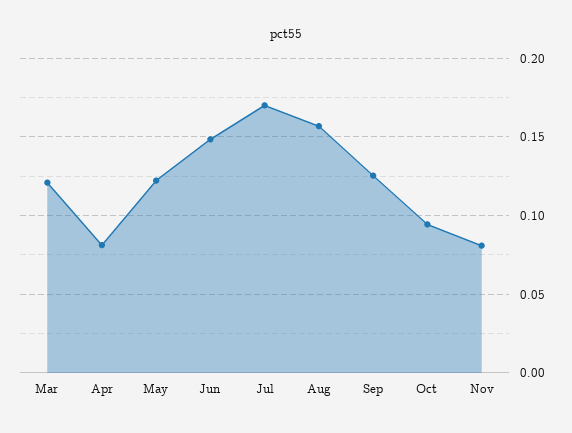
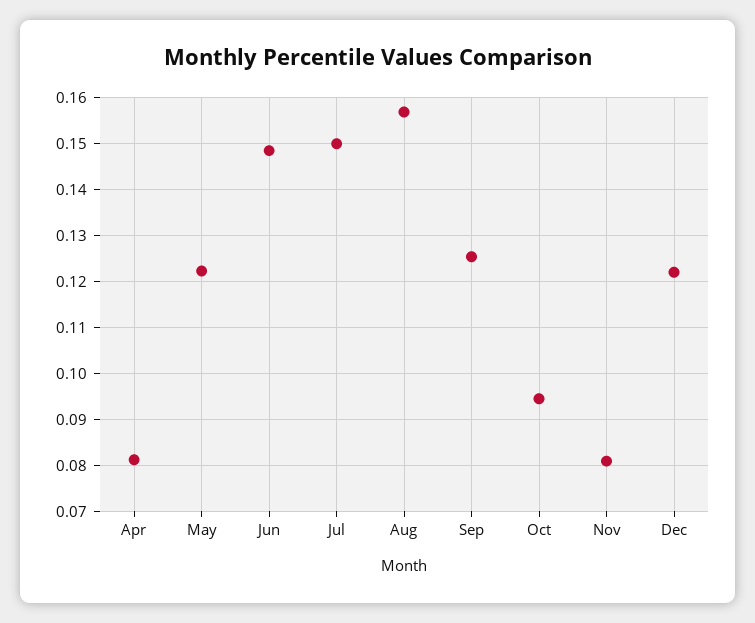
Mar: 0.12 -> none
Jul: 0.17 -> 0.15
Dec: none -> 0.122

